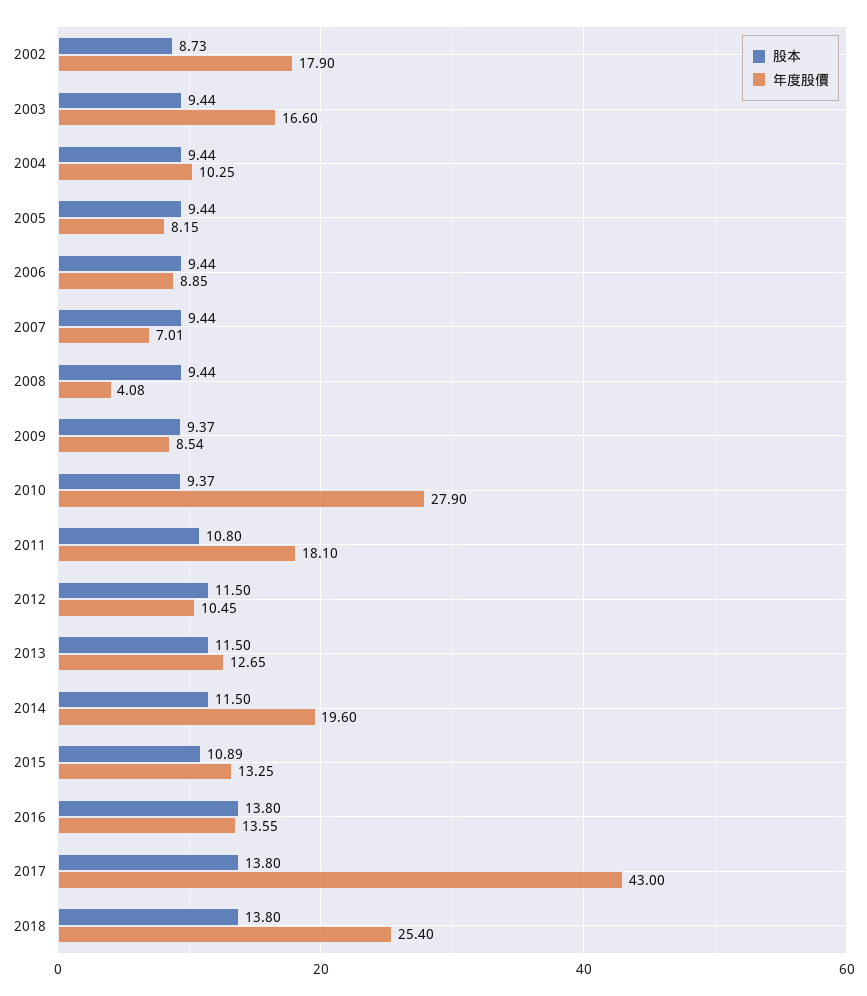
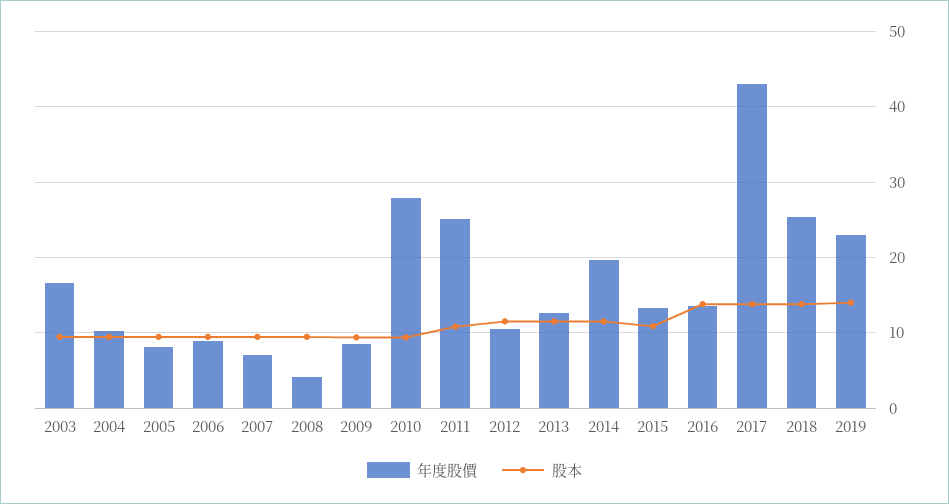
股本, 2002: 8.73 -> none
年度股價, 2002: 17.9 -> none
年度股價, 2011: 18.1 -> 25
年度股價, 2019: none -> 23
股本, 2019: none -> 14

